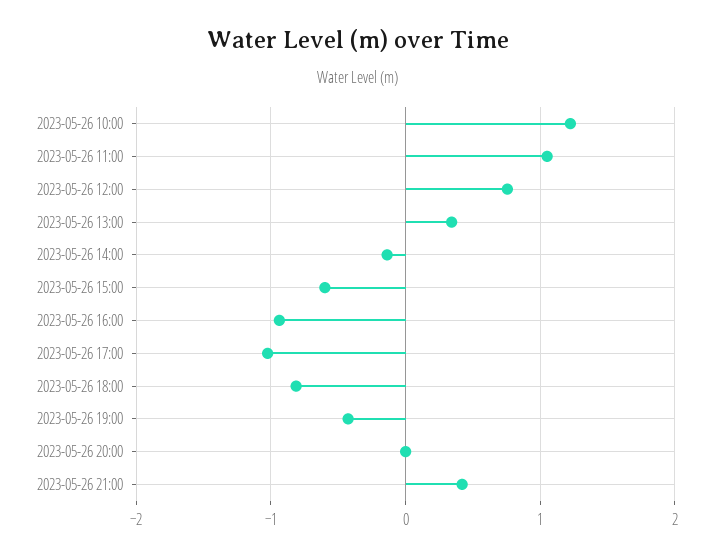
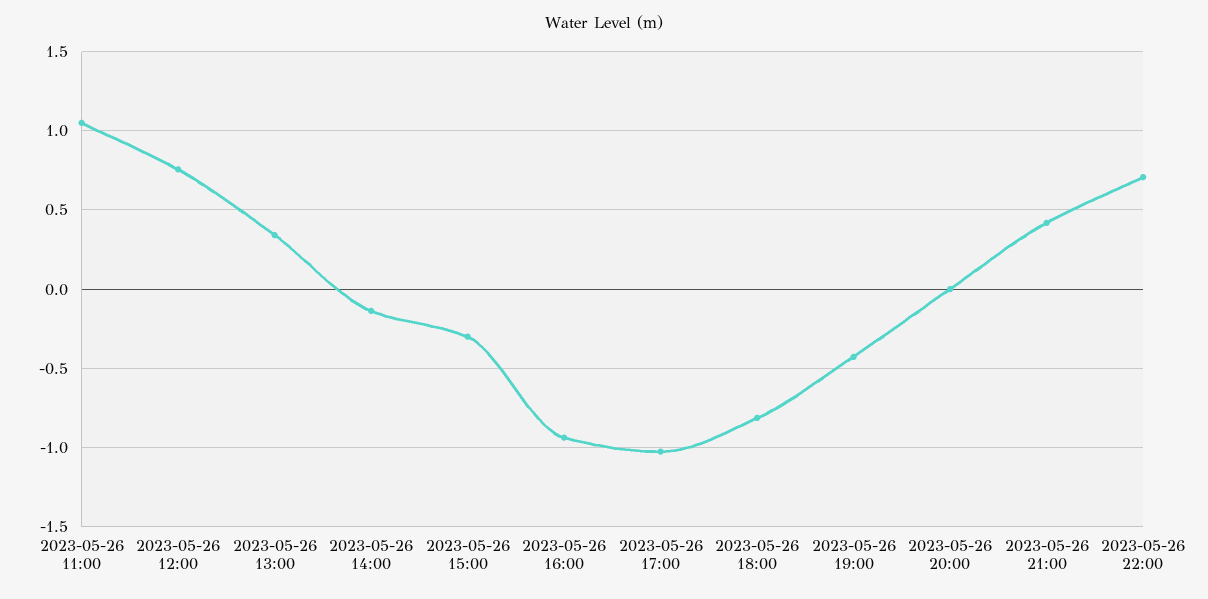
2023-05-26 10:00: 1.2 -> none
2023-05-26 15:00: -0.6 -> -0.3
2023-05-26 22:00: none -> 0.7

